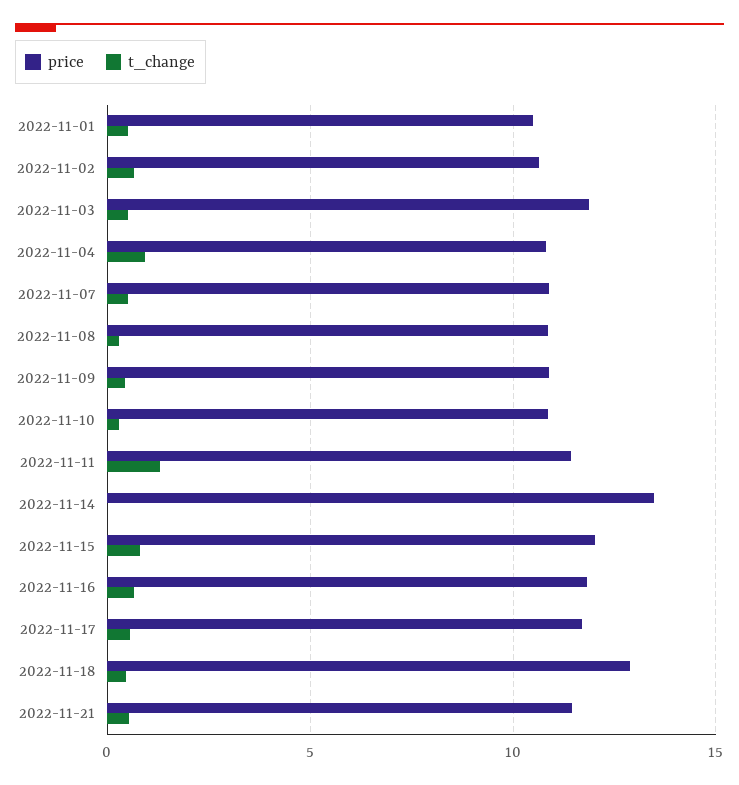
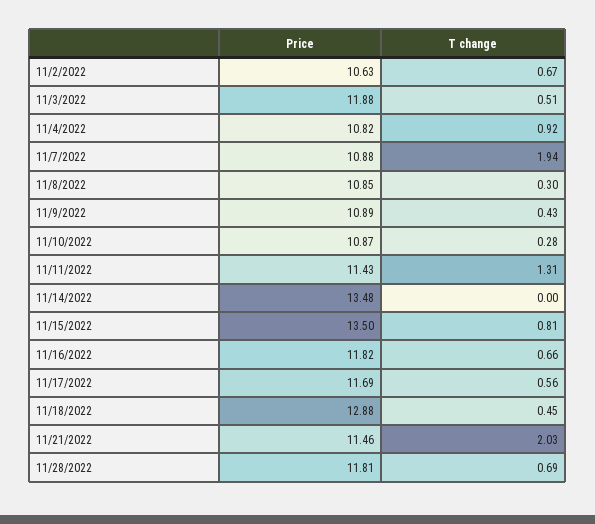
price, 2022-11-01: 10.5 -> none
t_change, 2022-11-01: 0.5 -> none
t_change, 2022-11-07: 0.5 -> 1.94
price, 2022-11-15: 12 -> 13.5
t_change, 2022-11-21: 0.5 -> 2.03
price, 11/28/2022: none -> 11.81
t_change, 11/28/2022: none -> 0.69

